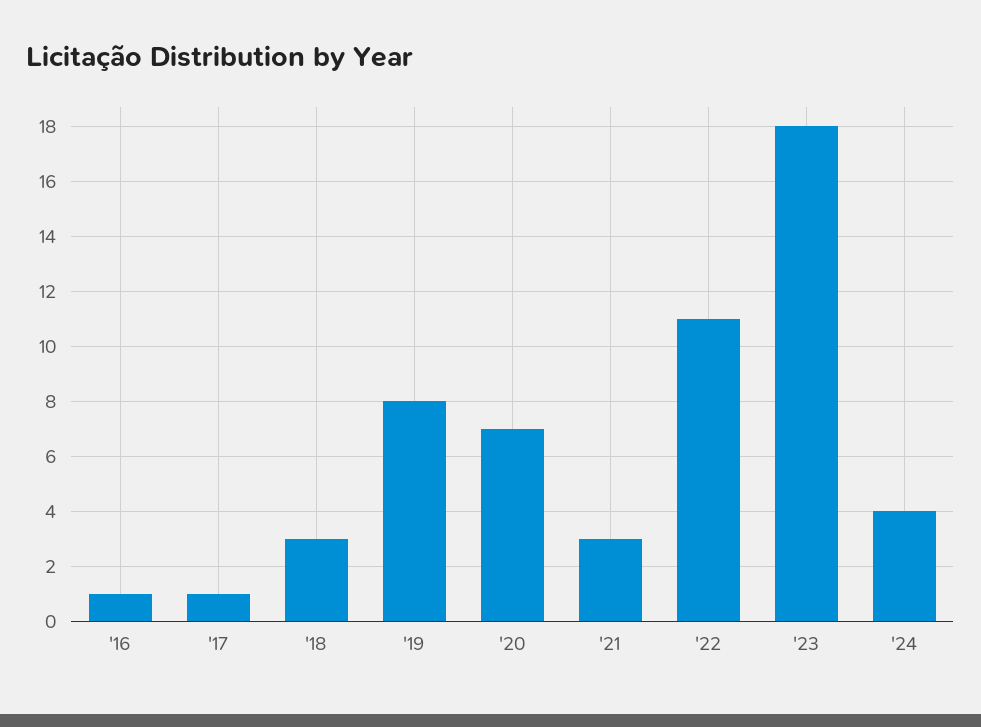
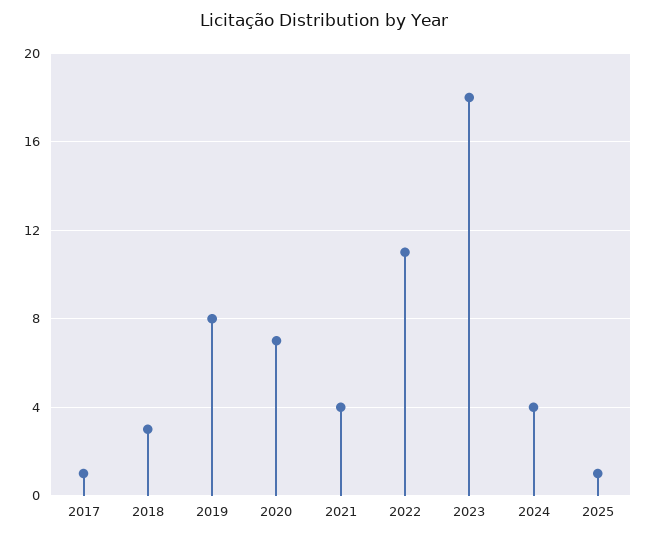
'16: 1 -> none
'21: 3 -> 4
2025: none -> 1

